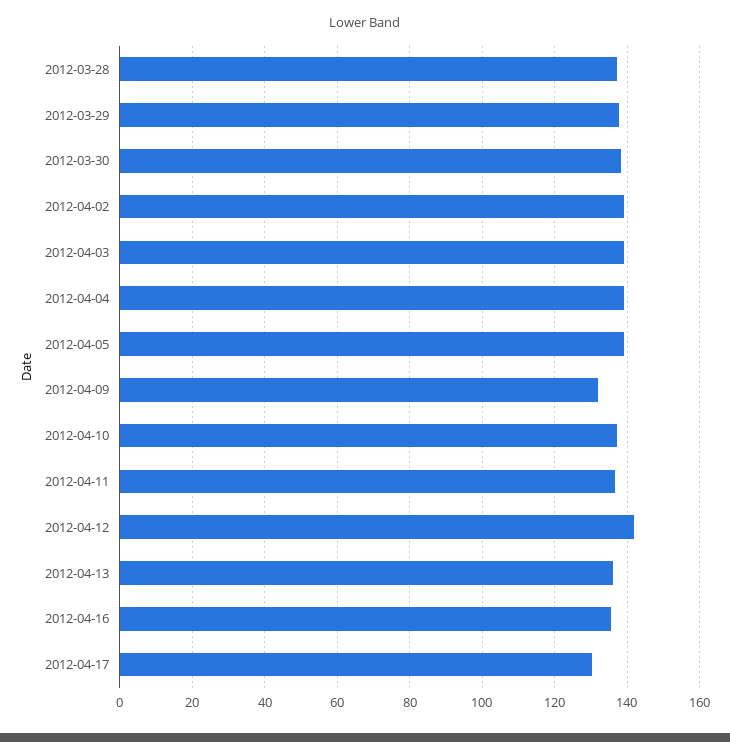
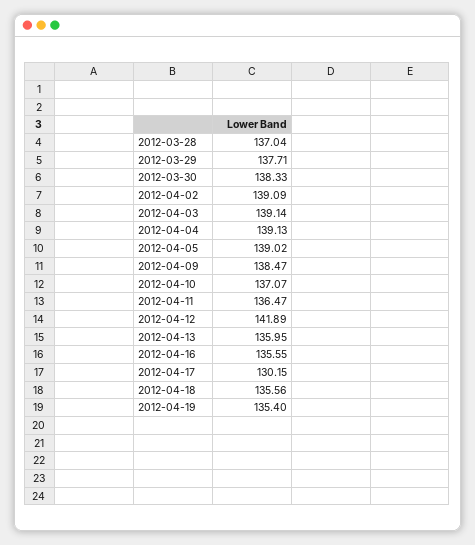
2012-04-09: 132 -> 138.47
2012-04-18: none -> 135.56
2012-04-19: none -> 135.4

